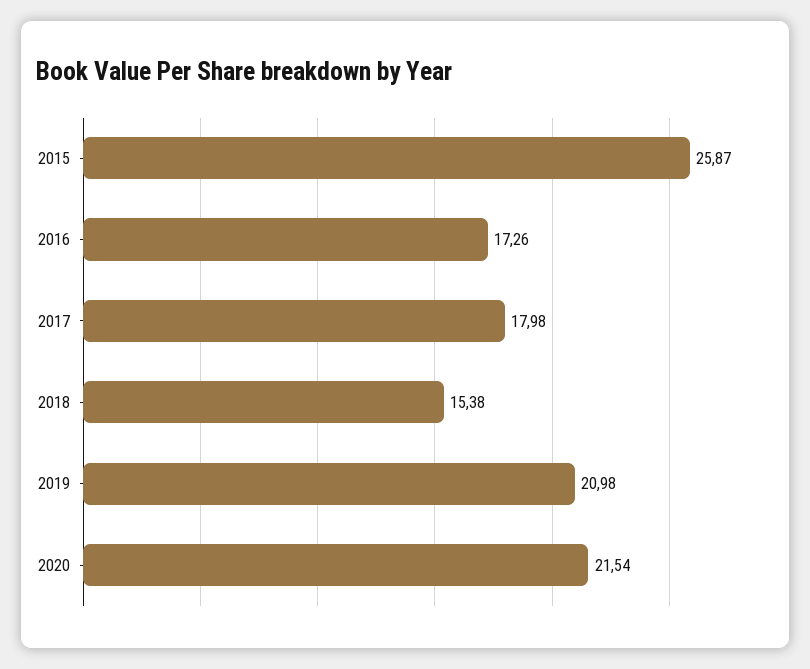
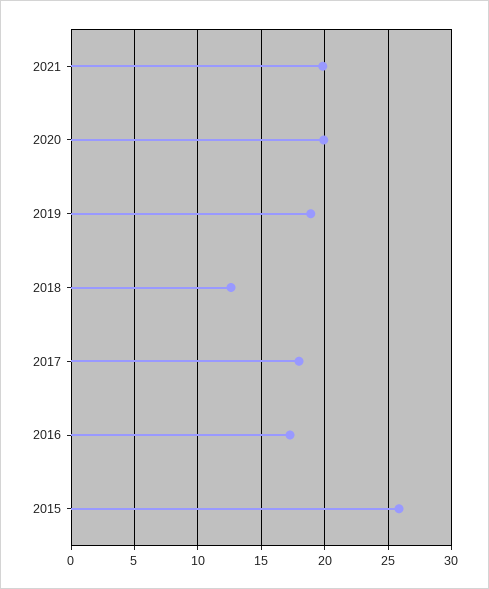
2018: 15.38 -> 12.5
2019: 20.98 -> 19
2020: 21.54 -> 20
2021: none -> 20

